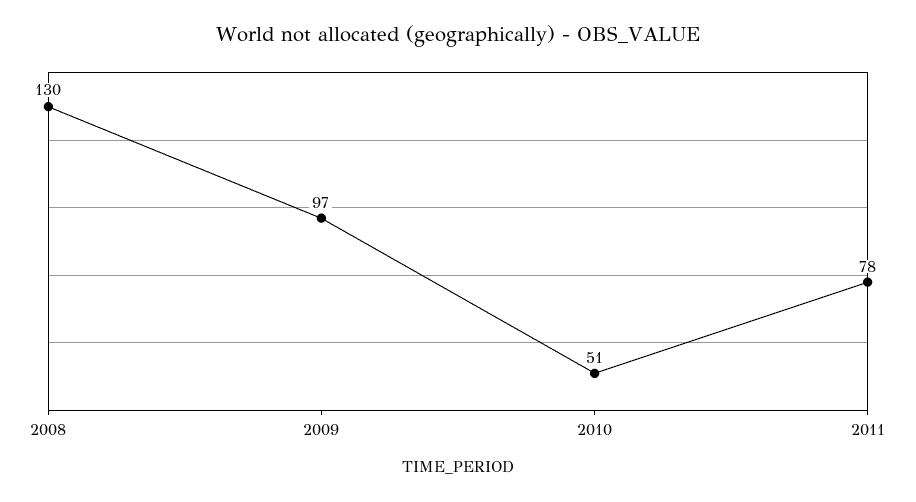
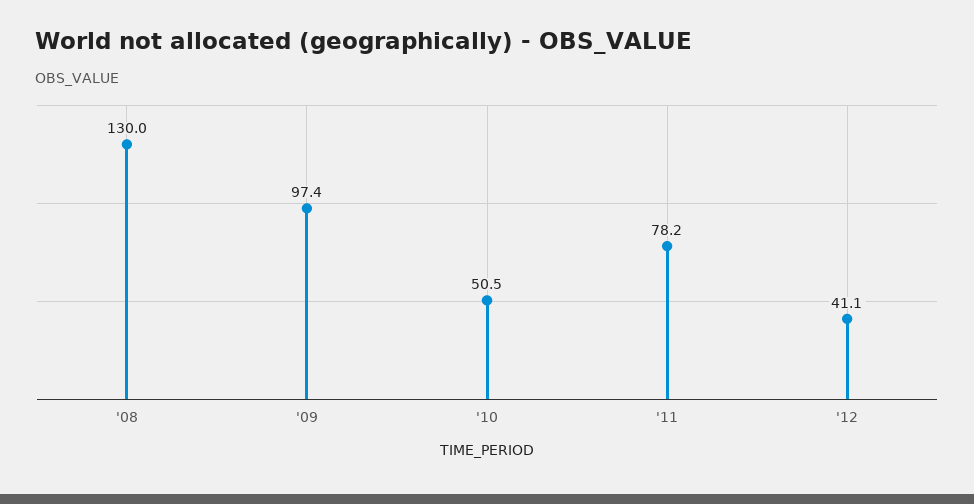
'12: none -> 41.1

